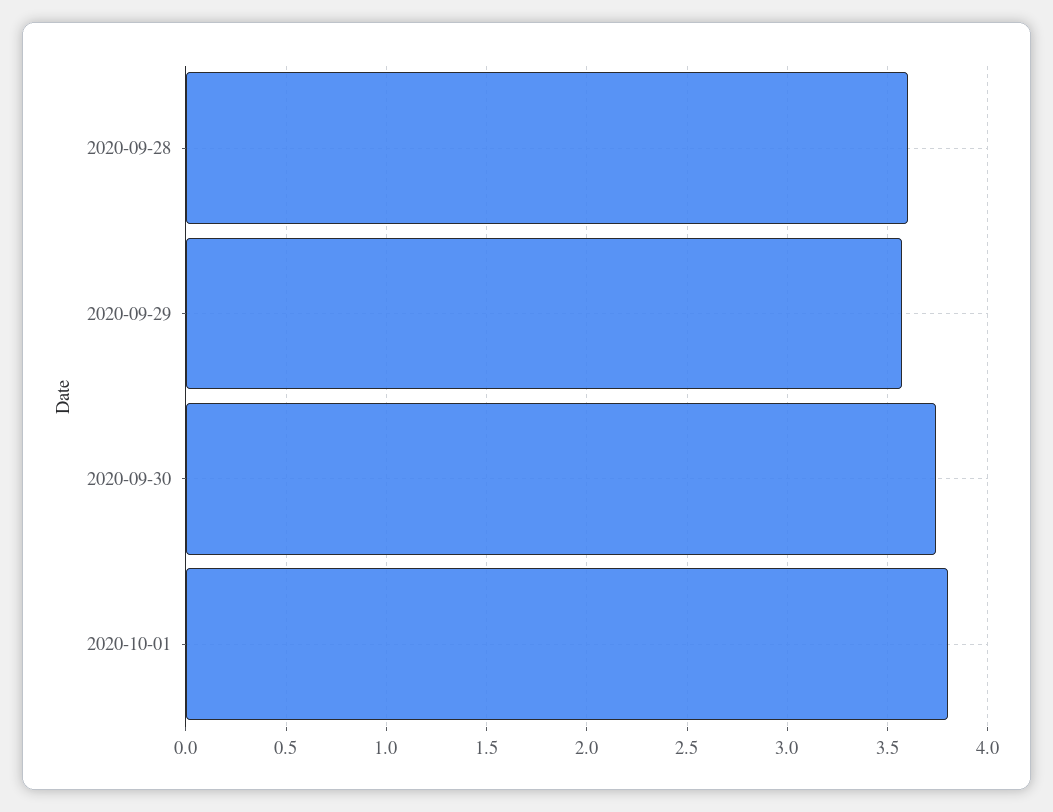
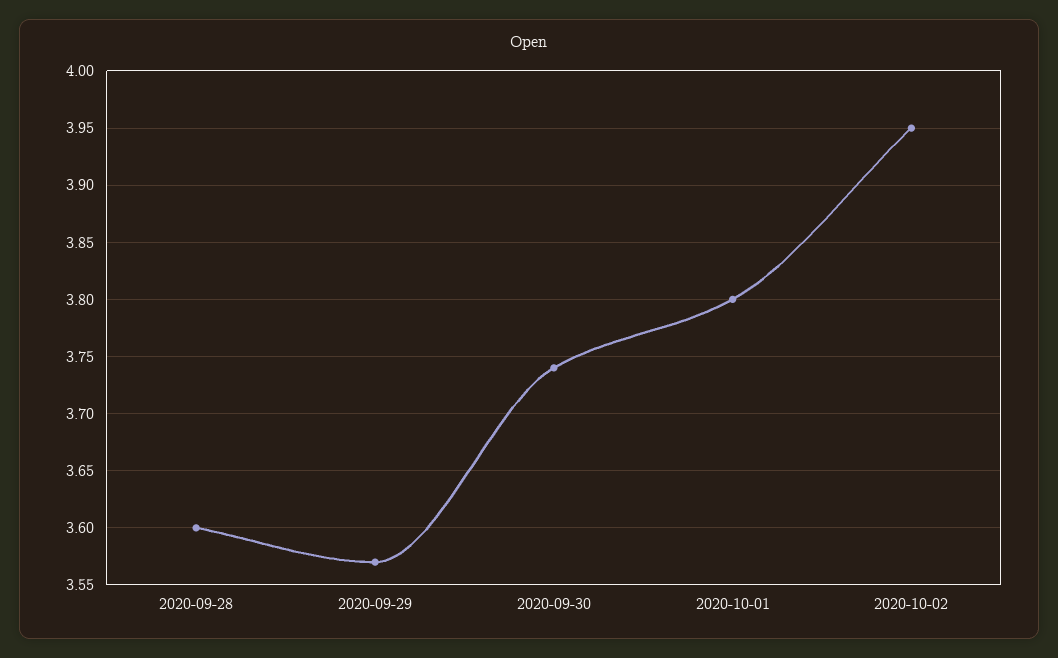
2020-10-02: none -> 3.95

